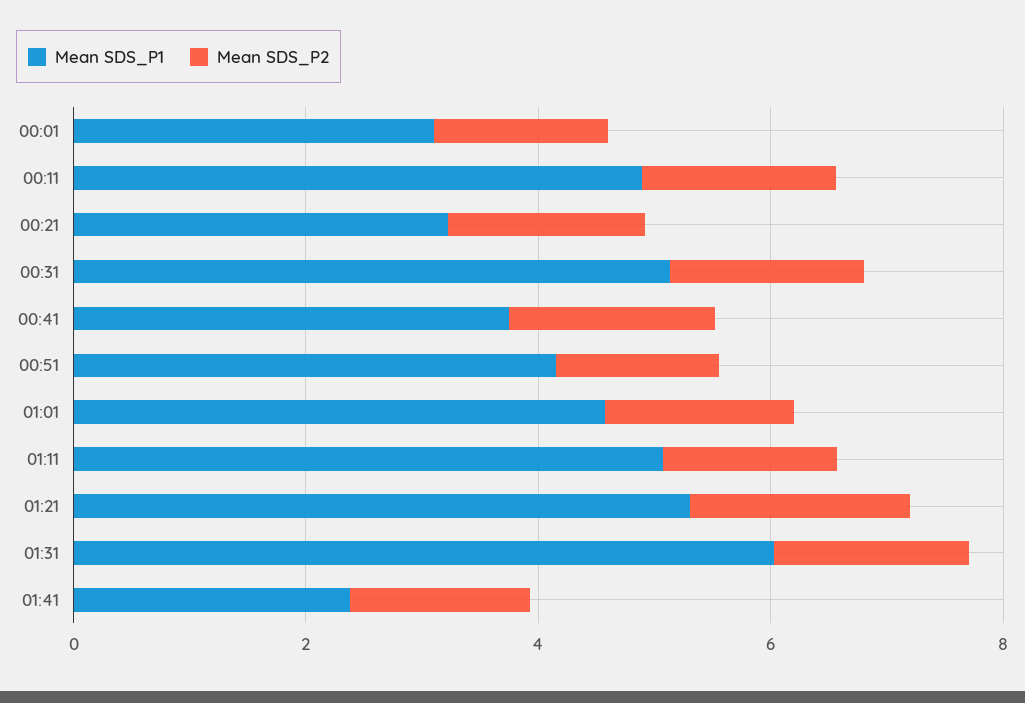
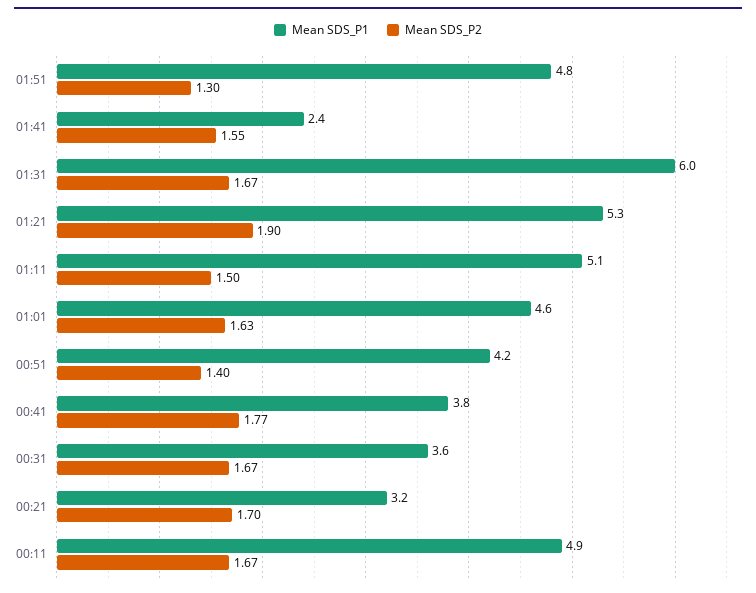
Mean SDS_P1, 00:01: 3 -> none
Mean SDS_P2, 00:01: 1.5 -> none
Mean SDS_P1, 00:31: 5 -> 3.6
Mean SDS_P1, 01:51: none -> 4.8
Mean SDS_P2, 01:51: none -> 1.3

